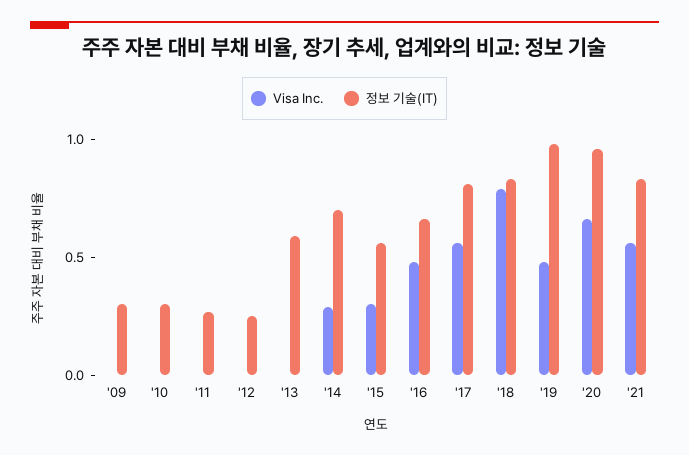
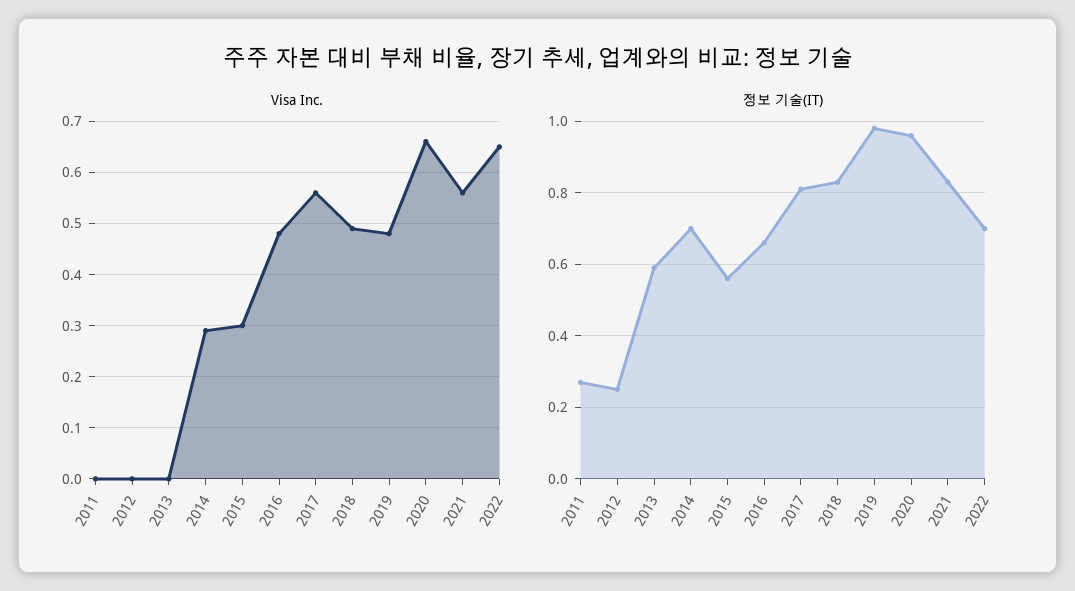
Visa Inc., '09: 0 -> none
정보 기술(IT), '09: 0.3 -> none
Visa Inc., '10: 0 -> none
정보 기술(IT), '10: 0.3 -> none
Visa Inc., '18: 0.8 -> 0.5
Visa Inc., 2022: none -> 0.65
정보 기술(IT), 2022: none -> 0.7

